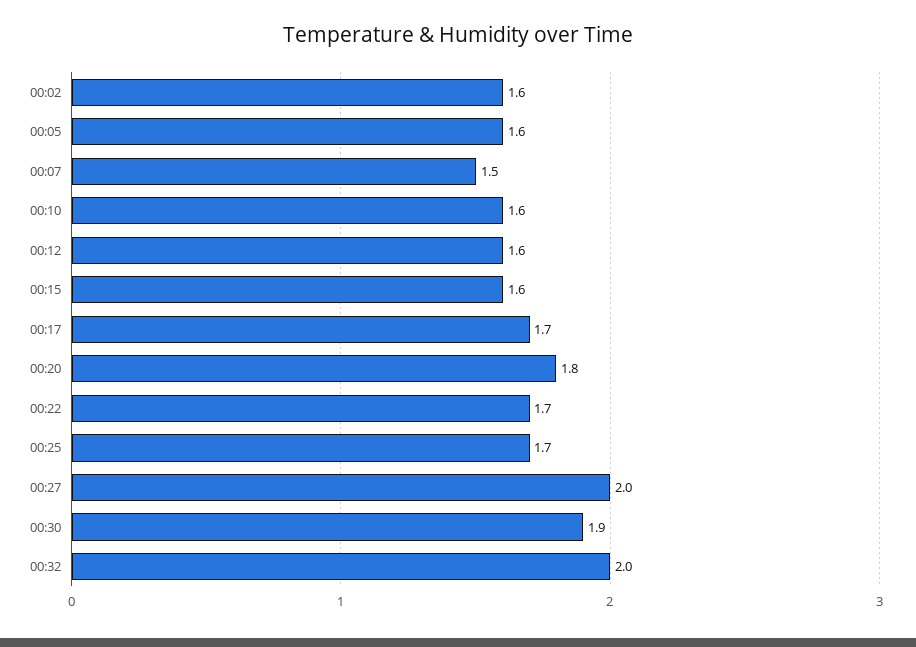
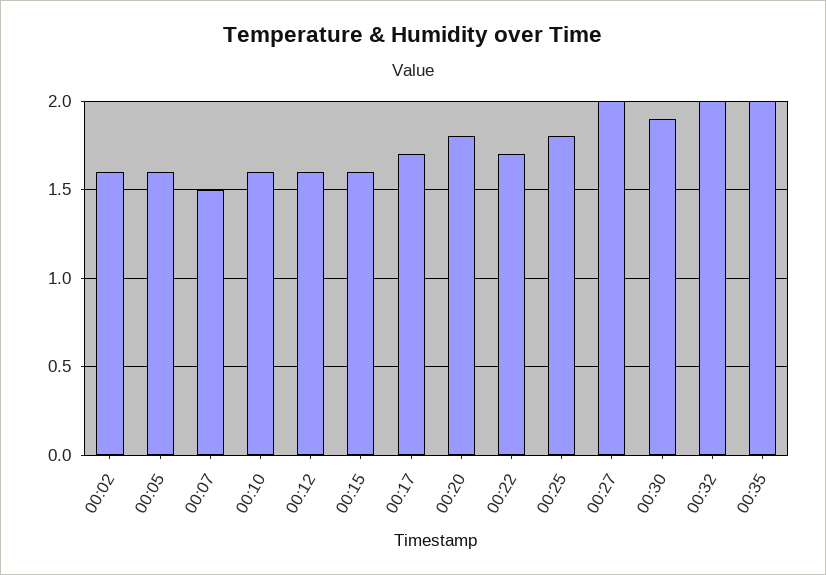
00:25: 1.7 -> 1.8
00:35: none -> 2

